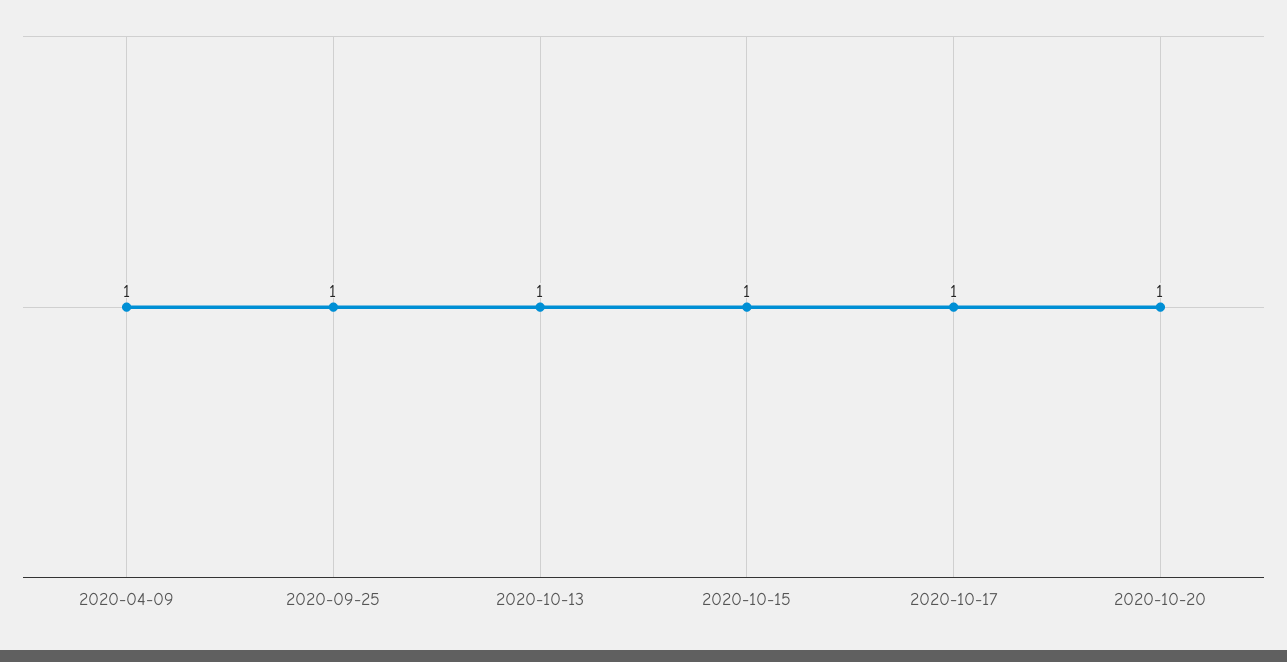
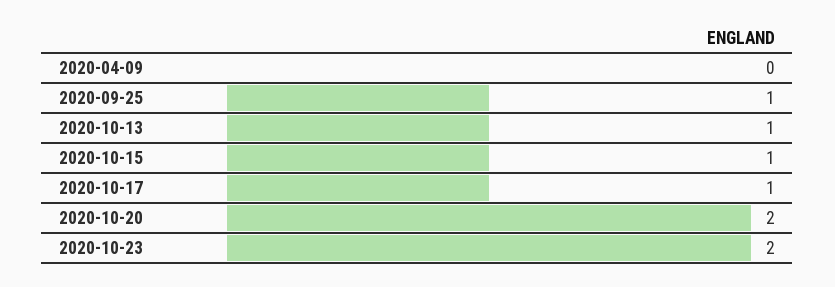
2020-04-09: 1 -> 0
2020-10-20: 1 -> 2
2020-10-23: none -> 2

